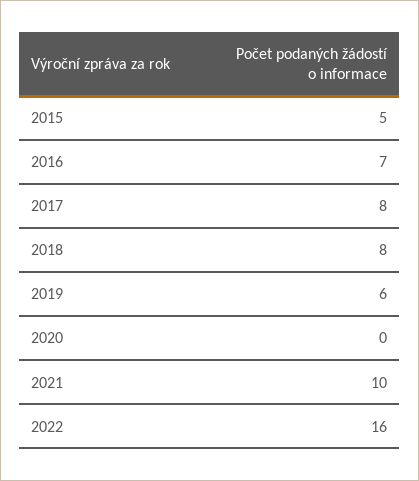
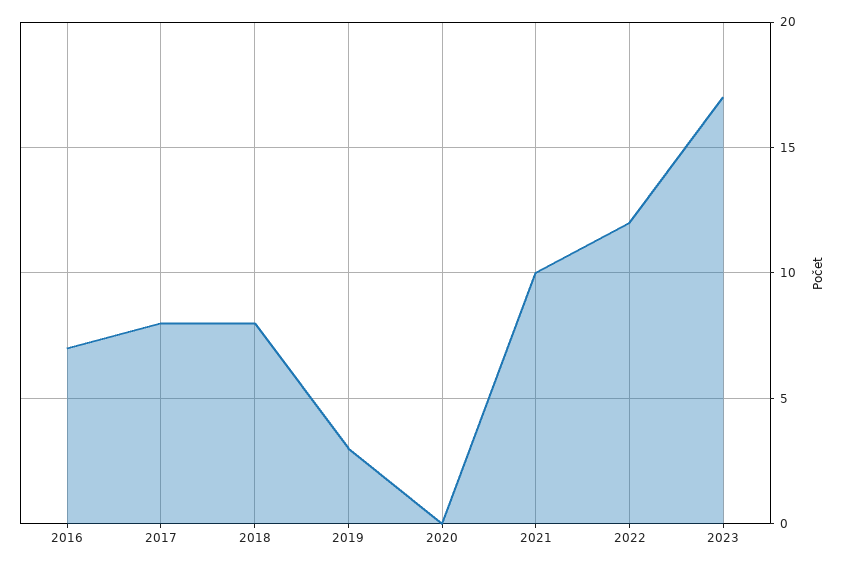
2015: 5 -> none
2019: 6 -> 3
2022: 16 -> 12
2023: none -> 17

